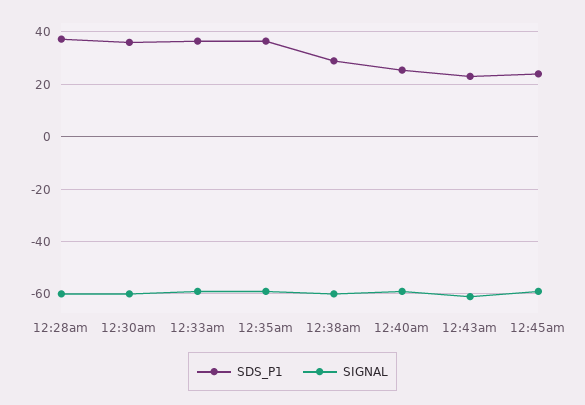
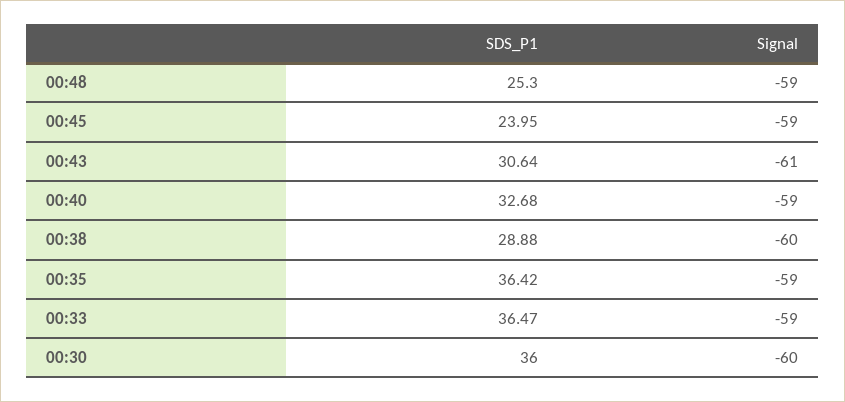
SDS_P1, 12:28am: 37.5 -> none
SIGNAL, 12:28am: -60 -> none
SDS_P1, 12:40am: 25 -> 32.68
SDS_P1, 12:43am: 22.5 -> 30.64
SDS_P1, 00:48: none -> 25.3
SIGNAL, 00:48: none -> -59

